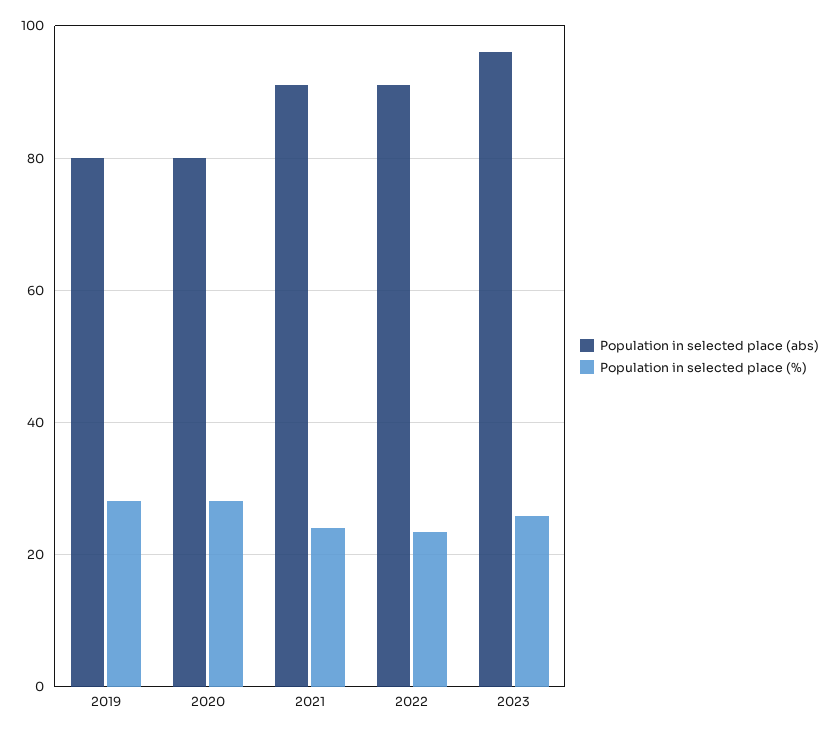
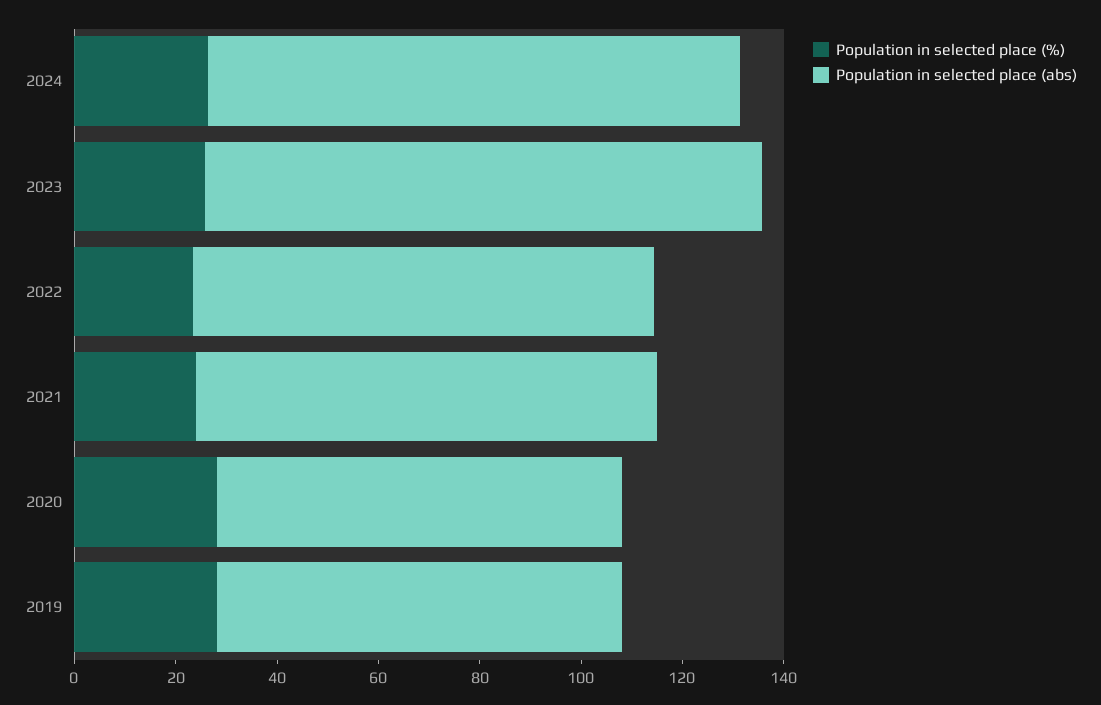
Population in selected place (abs), 2023: 96 -> 110
Population in selected place (%), 2024: none -> 25
Population in selected place (abs), 2024: none -> 105

